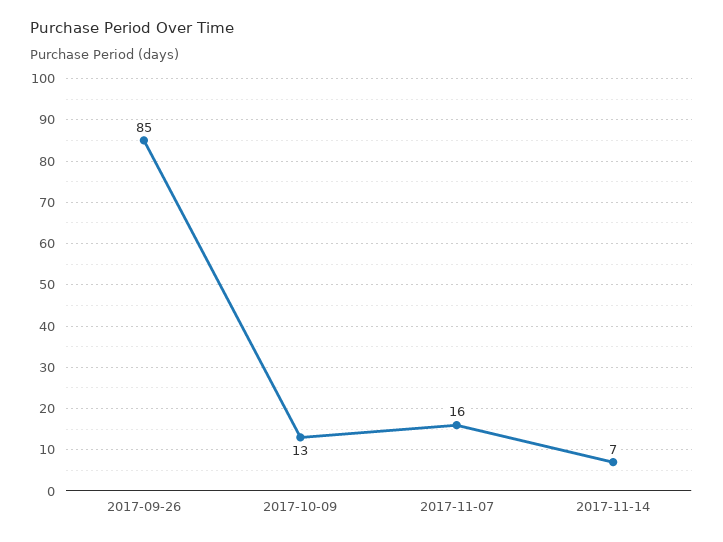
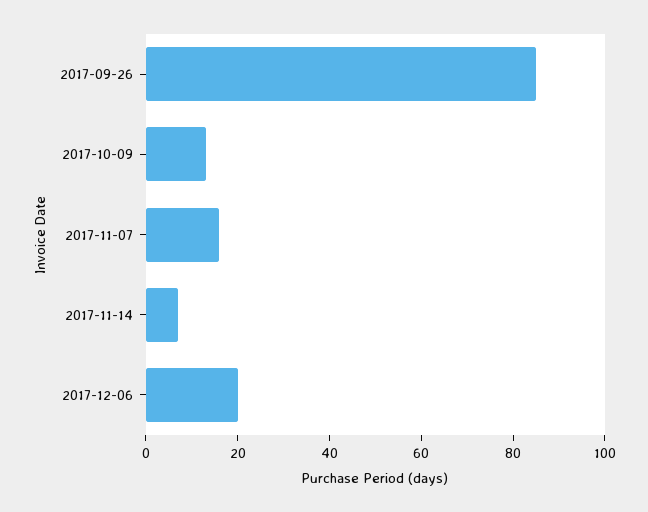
2017-12-06: none -> 20

